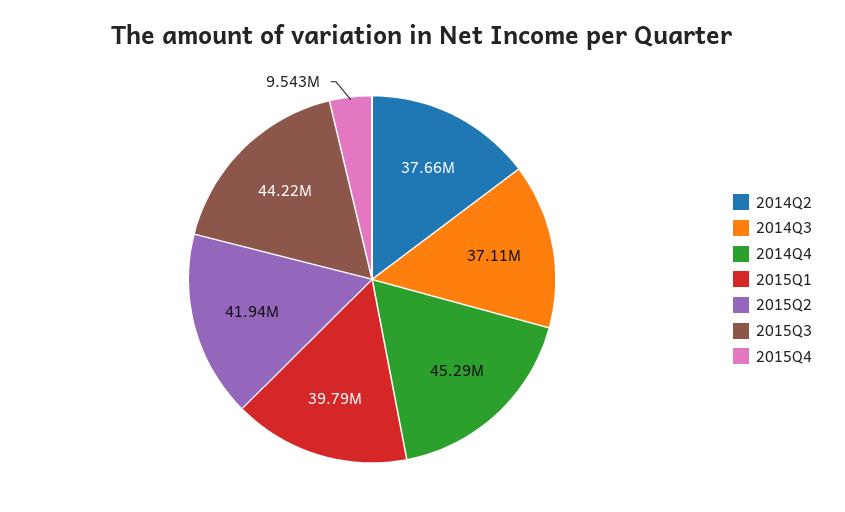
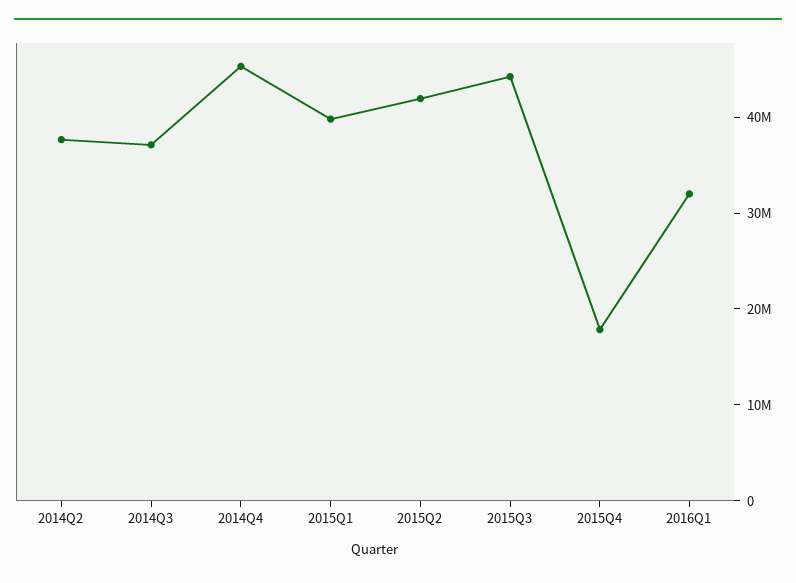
2015Q4: 9543000 -> 18000000
2016Q1: none -> 32000000

